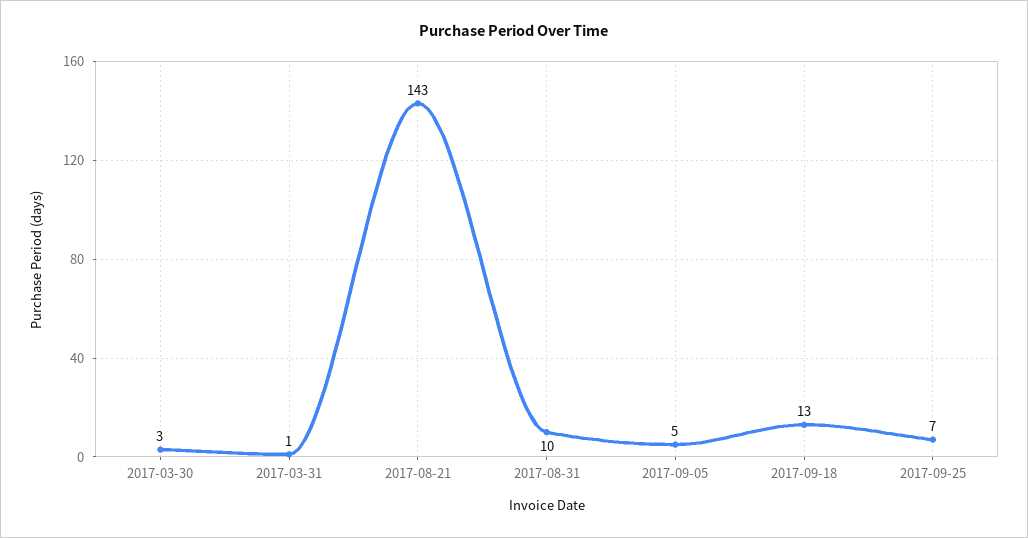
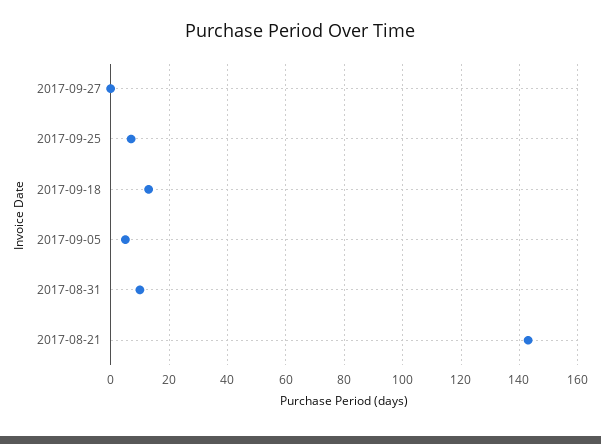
2017-03-30: 3 -> none
2017-03-31: 1 -> none
2017-09-27: none -> 0

